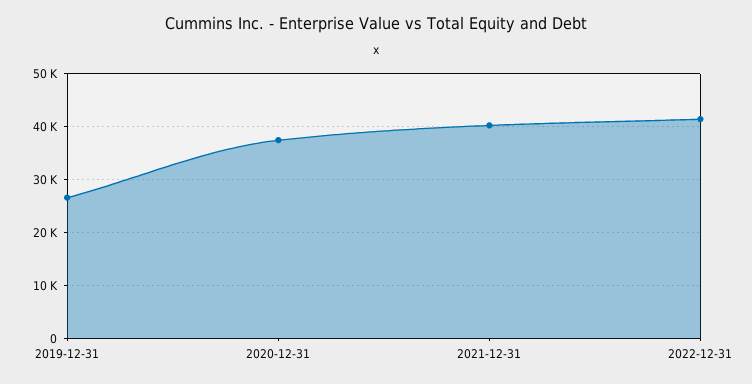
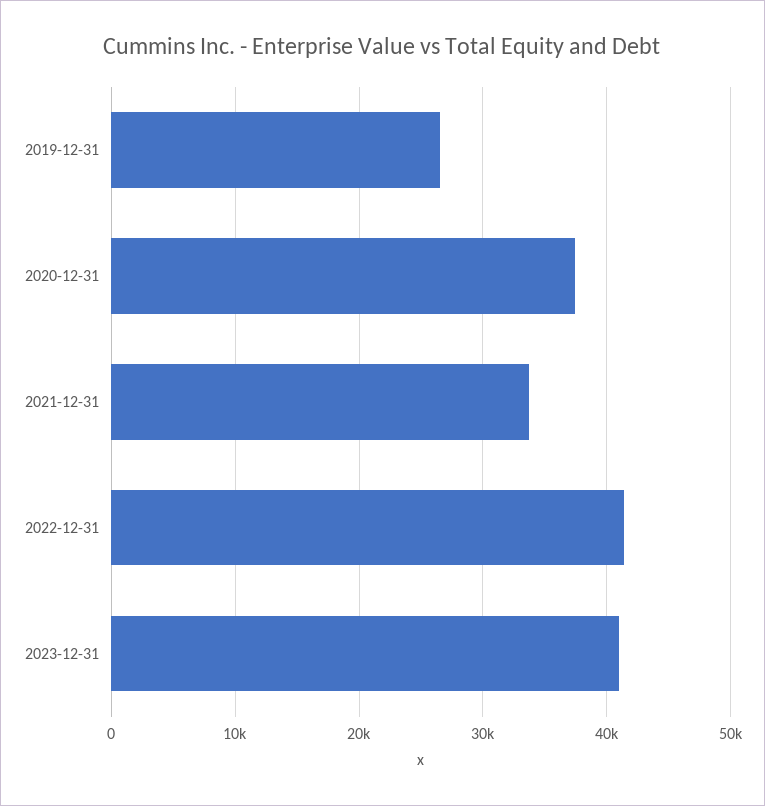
2021-12-31: 40000 -> 34000
2023-12-31: none -> 41000

